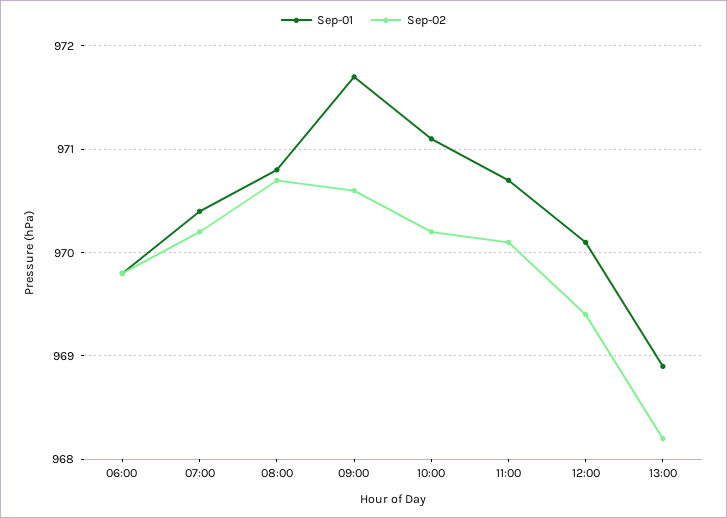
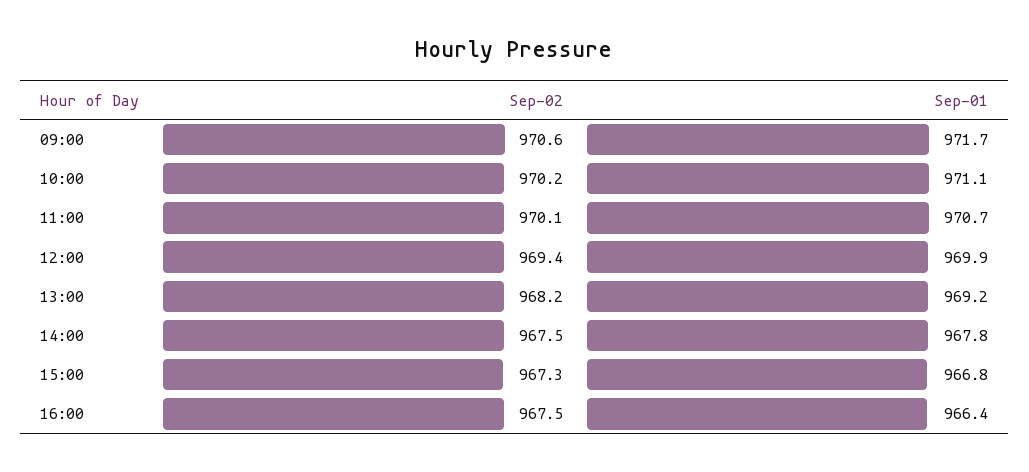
Sep-01, 06:00: 969.8 -> none
Sep-02, 06:00: 969.8 -> none
Sep-01, 07:00: 970.4 -> none
Sep-02, 07:00: 970.2 -> none
Sep-01, 08:00: 970.8 -> none
Sep-02, 08:00: 970.7 -> none
Sep-01, 12:00: 970.1 -> 969.9
Sep-01, 13:00: 968.9 -> 969.2
Sep-02, 14:00: none -> 967.5
Sep-01, 14:00: none -> 967.8
Sep-02, 15:00: none -> 967.3
Sep-01, 15:00: none -> 966.8
Sep-02, 16:00: none -> 967.5
Sep-01, 16:00: none -> 966.4

